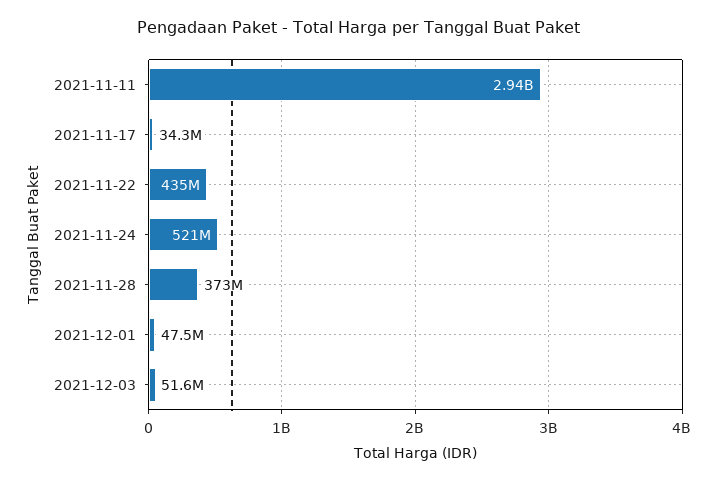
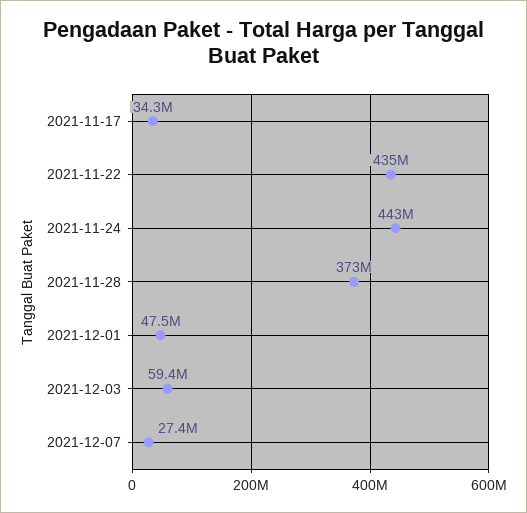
2021-11-11: 2940000000 -> none
2021-11-24: 521000000 -> 443000000
2021-12-03: 51600000 -> 59400000
2021-12-07: none -> 27400000

